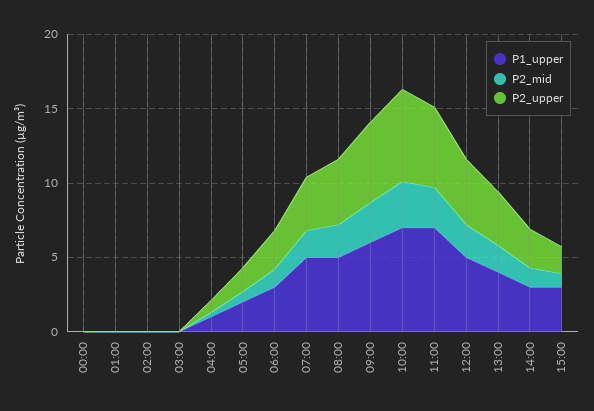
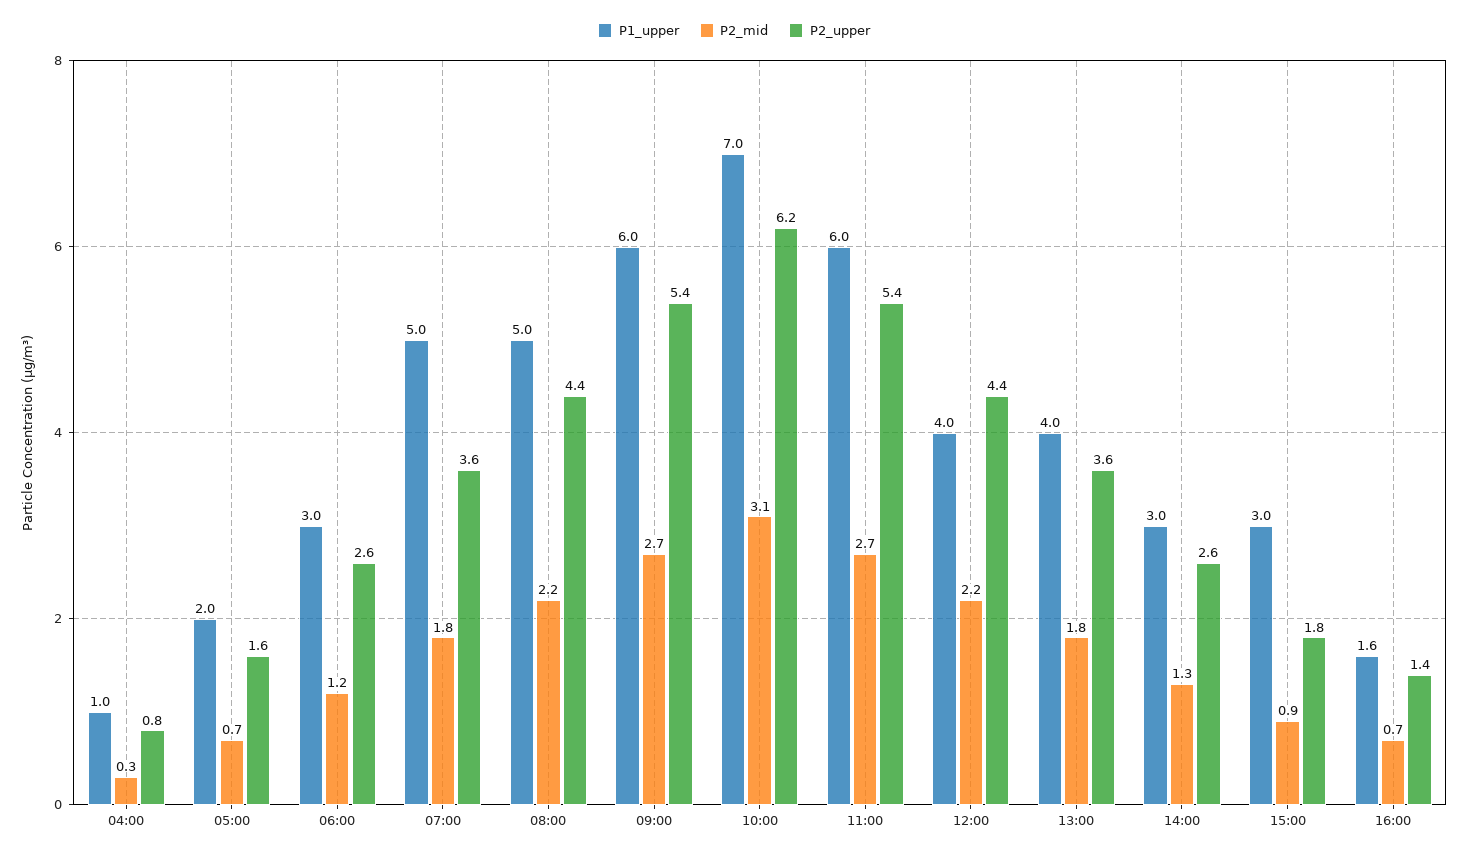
P1_upper, 00:00: 0 -> none
P2_mid, 00:00: 0 -> none
P2_upper, 00:00: 0 -> none
P1_upper, 01:00: 0 -> none
P2_mid, 01:00: 0 -> none
P2_upper, 01:00: 0 -> none
P1_upper, 02:00: 0 -> none
P2_mid, 02:00: 0 -> none
P2_upper, 02:00: 0 -> none
P1_upper, 03:00: 0 -> none
P2_mid, 03:00: 0 -> none
P2_upper, 03:00: 0 -> none
P1_upper, 11:00: 7 -> 6
P1_upper, 12:00: 5 -> 4
P1_upper, 16:00: none -> 1.6
P2_mid, 16:00: none -> 0.7
P2_upper, 16:00: none -> 1.4

